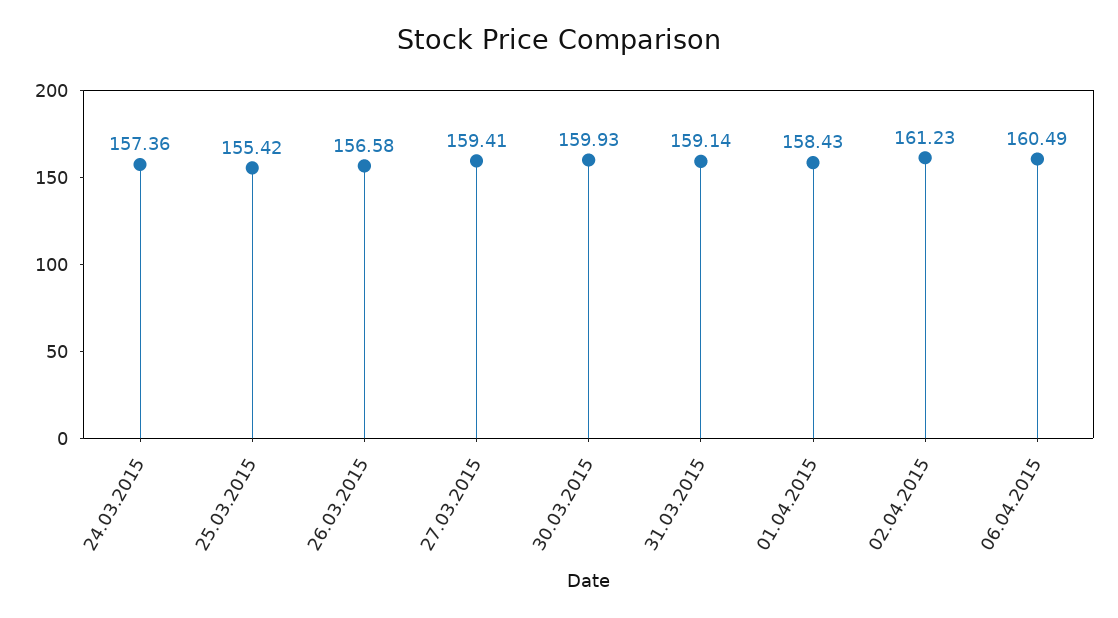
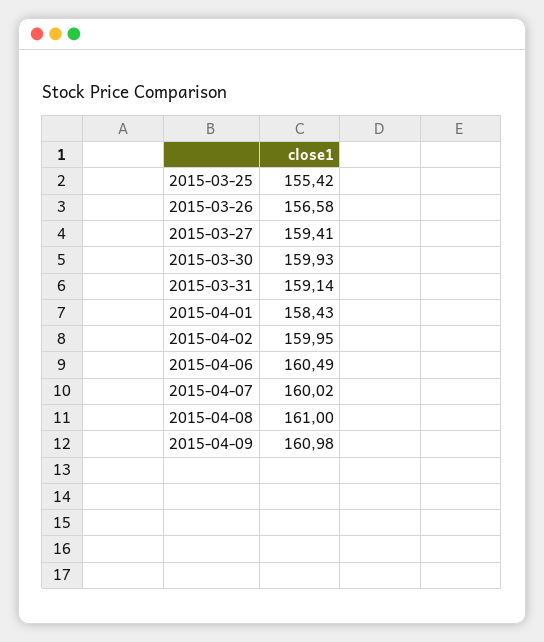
24.03.2015: 157.36 -> none
02.04.2015: 161.23 -> 159.95
2015-04-07: none -> 160.02
2015-04-08: none -> 161
2015-04-09: none -> 160.98

